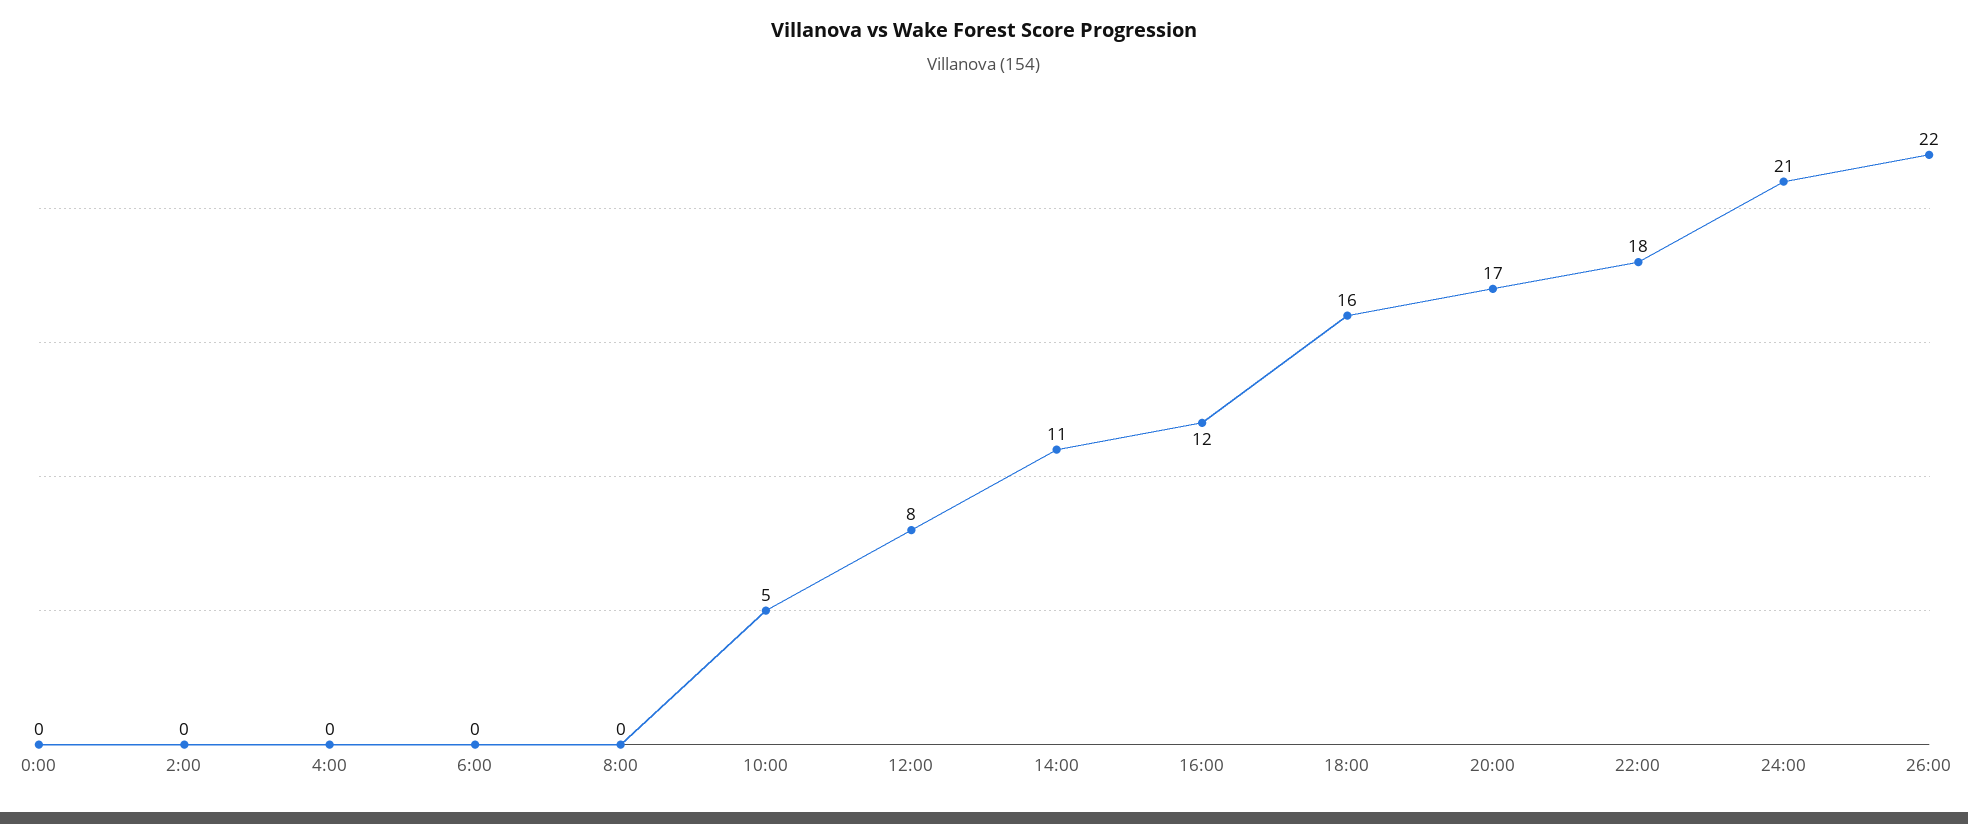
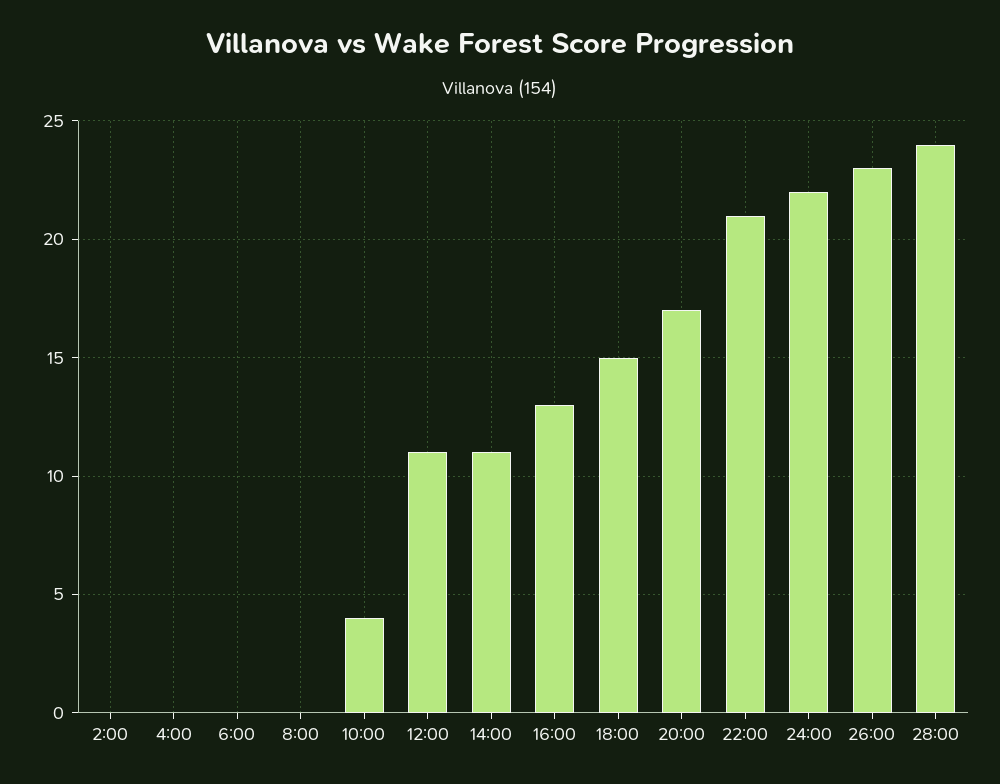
0:00: 0 -> none
10:00: 5 -> 4
12:00: 8 -> 11
16:00: 12 -> 13
18:00: 16 -> 15
22:00: 18 -> 21
24:00: 21 -> 22
26:00: 22 -> 23
28:00: none -> 24

